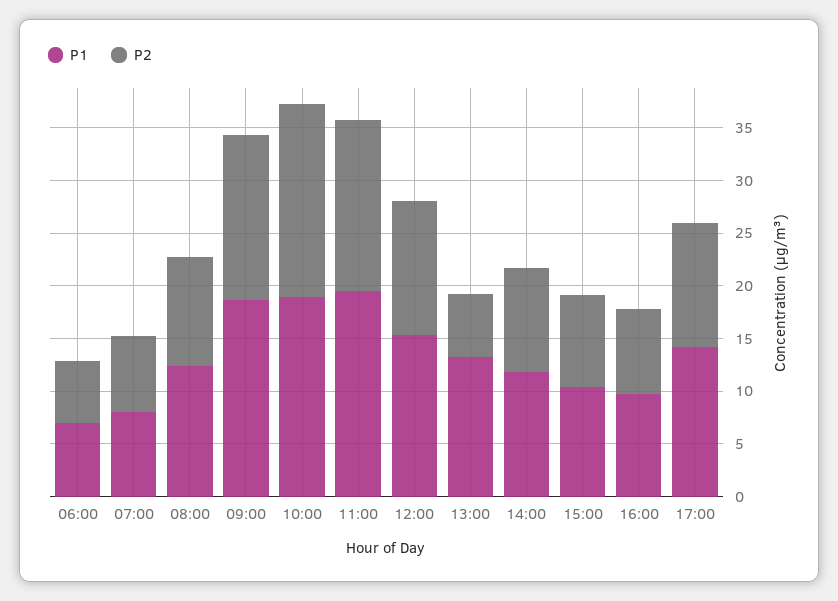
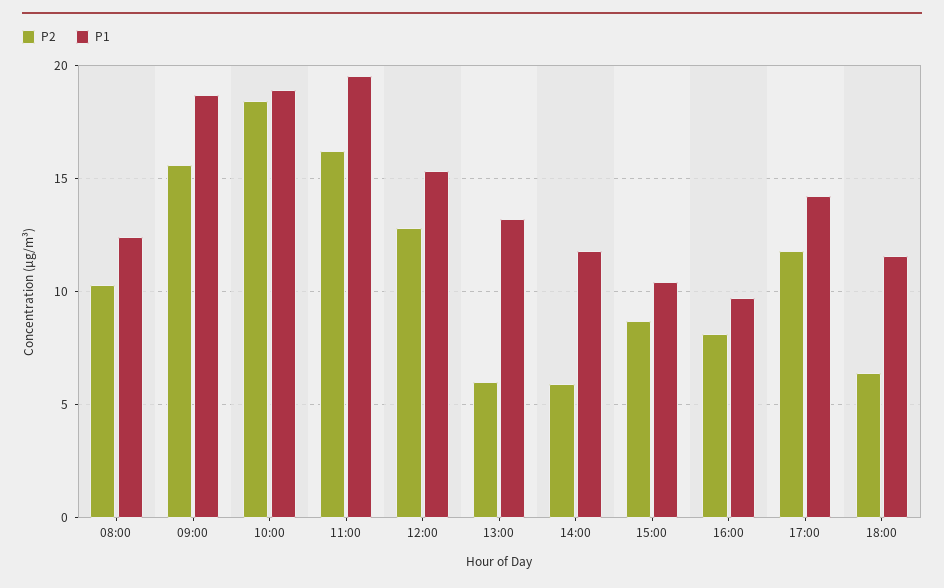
P1, 06:00: 7 -> none
P2, 06:00: 6 -> none
P1, 07:00: 8 -> none
P2, 07:00: 7 -> none
P2, 14:00: 10 -> 6
P2, 18:00: none -> 6.5
P1, 18:00: none -> 11.5

